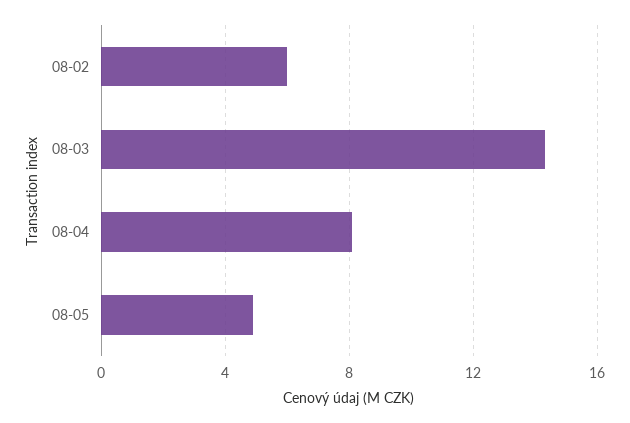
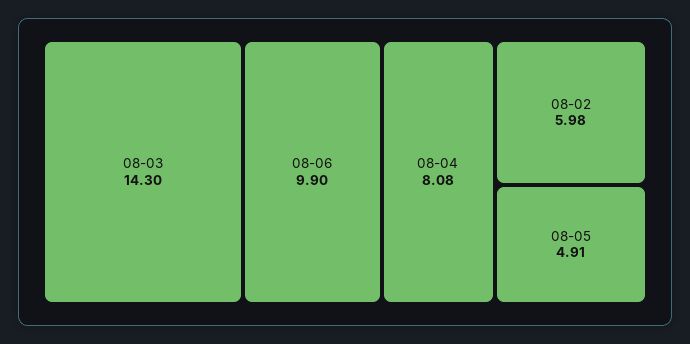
08-06: none -> 9.9

